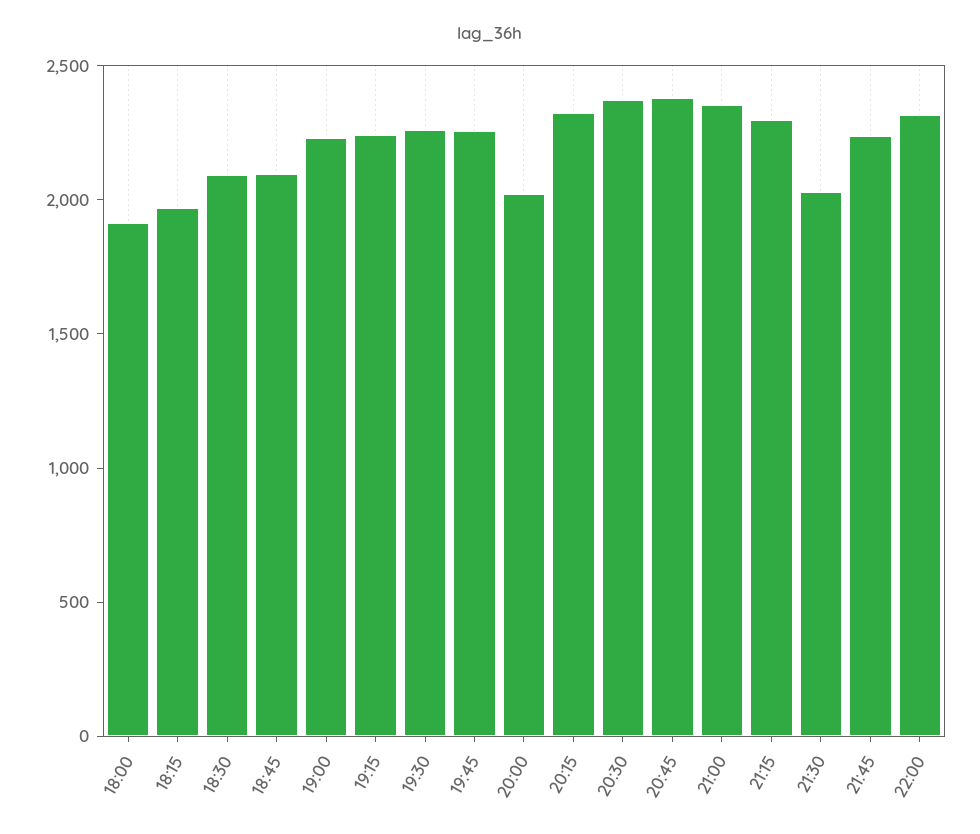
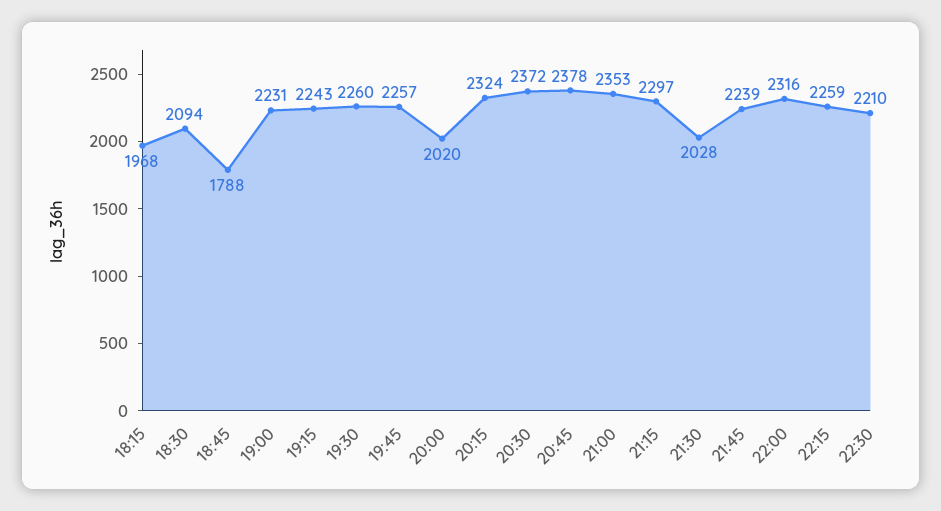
18:00: 1900 -> none
18:45: 2100 -> 1788
22:15: none -> 2259
22:30: none -> 2210

